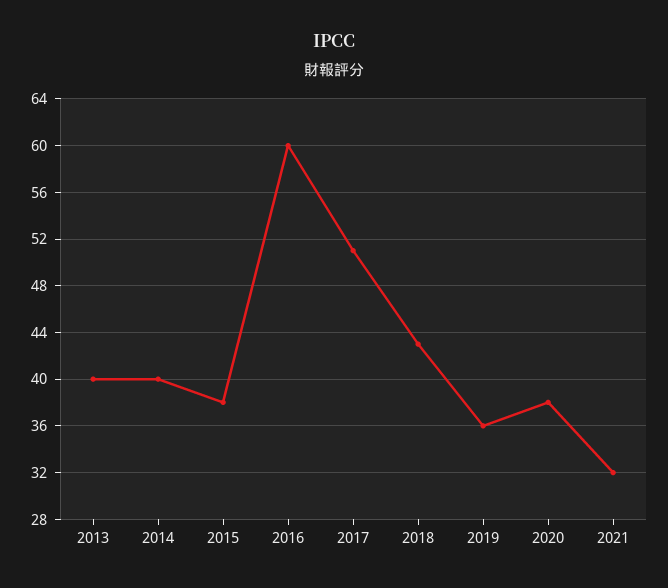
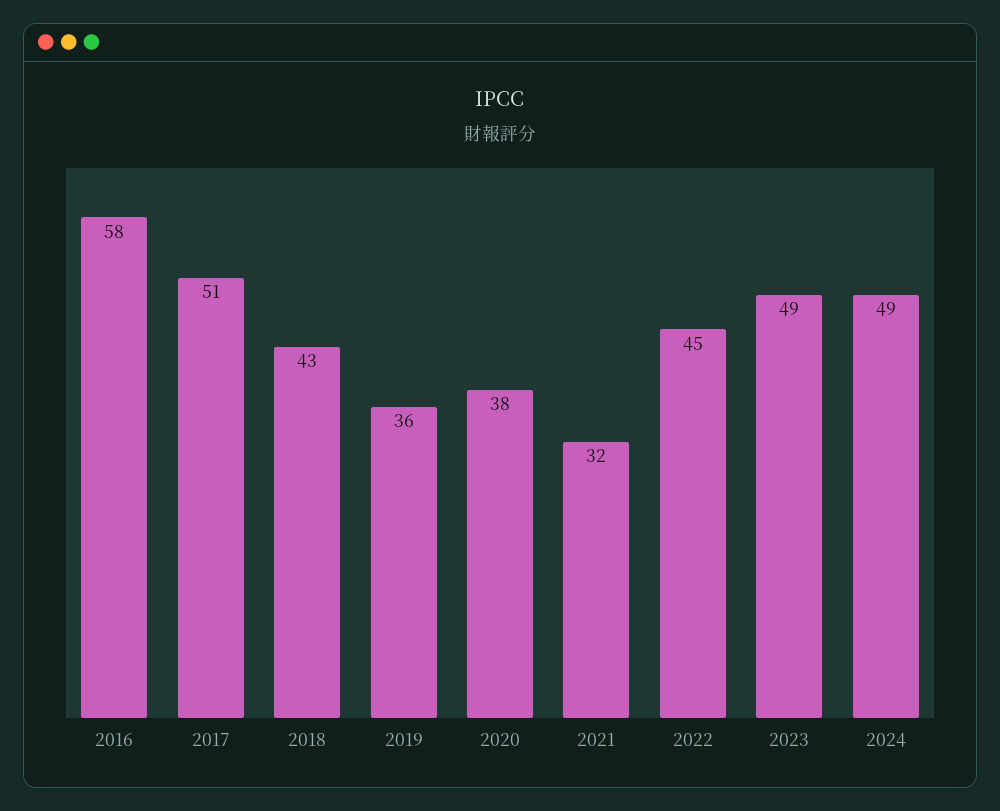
2013: 40 -> none
2014: 40 -> none
2015: 38 -> none
2016: 60 -> 58
2022: none -> 45
2023: none -> 49
2024: none -> 49

